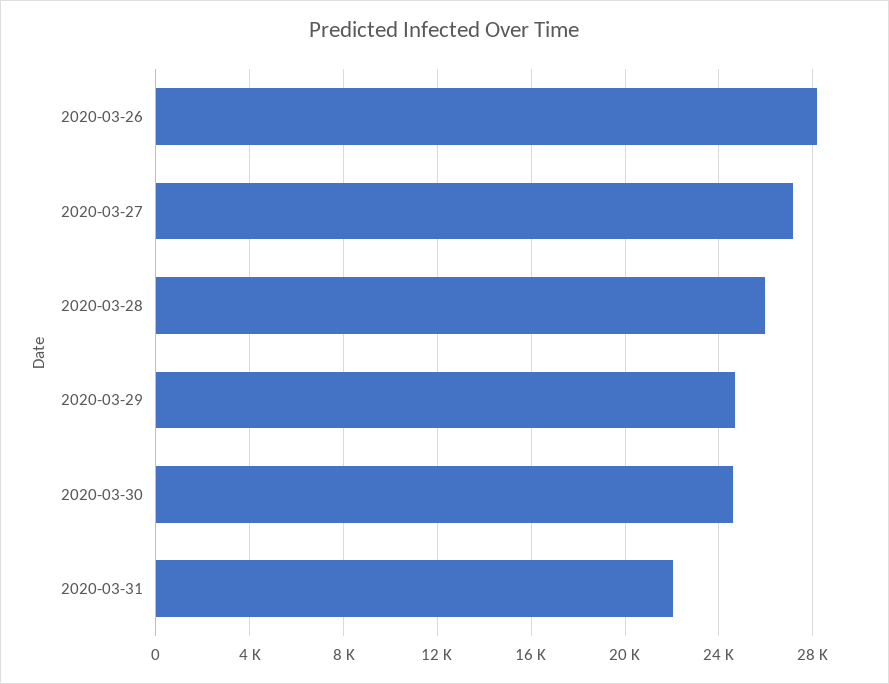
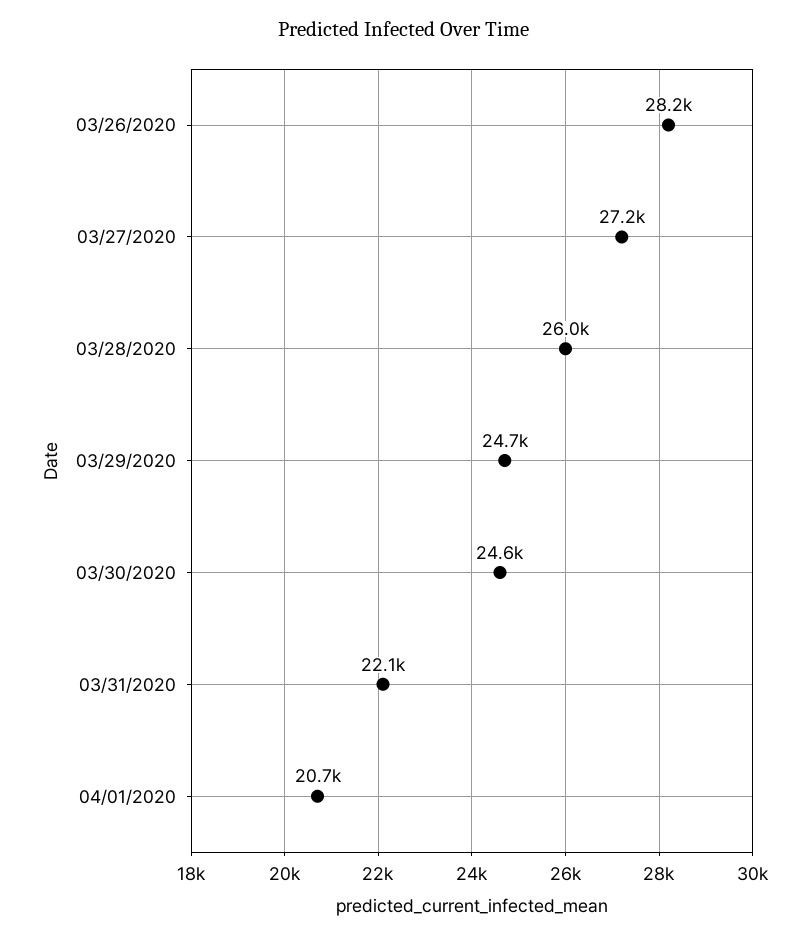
04/01/2020: none -> 20700

